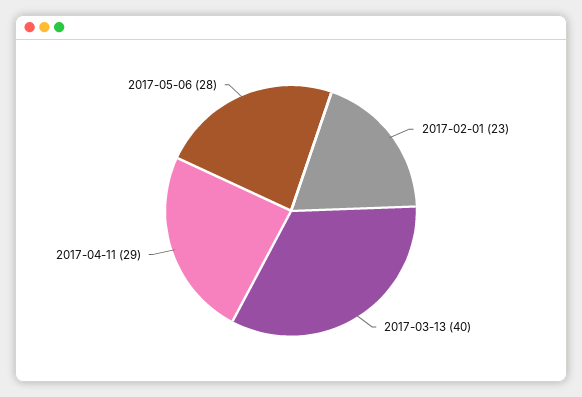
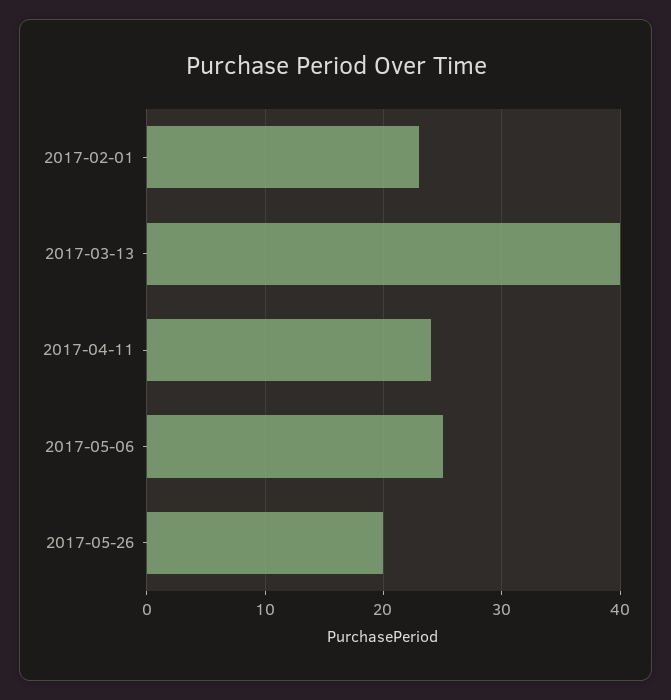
2017-04-11: 29 -> 24
2017-05-06: 28 -> 25
2017-05-26: none -> 20

